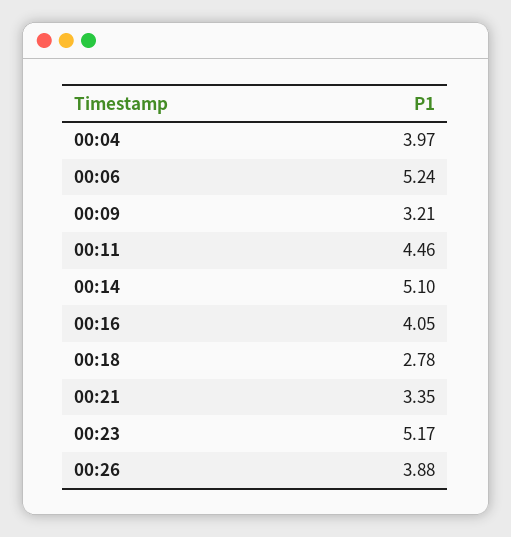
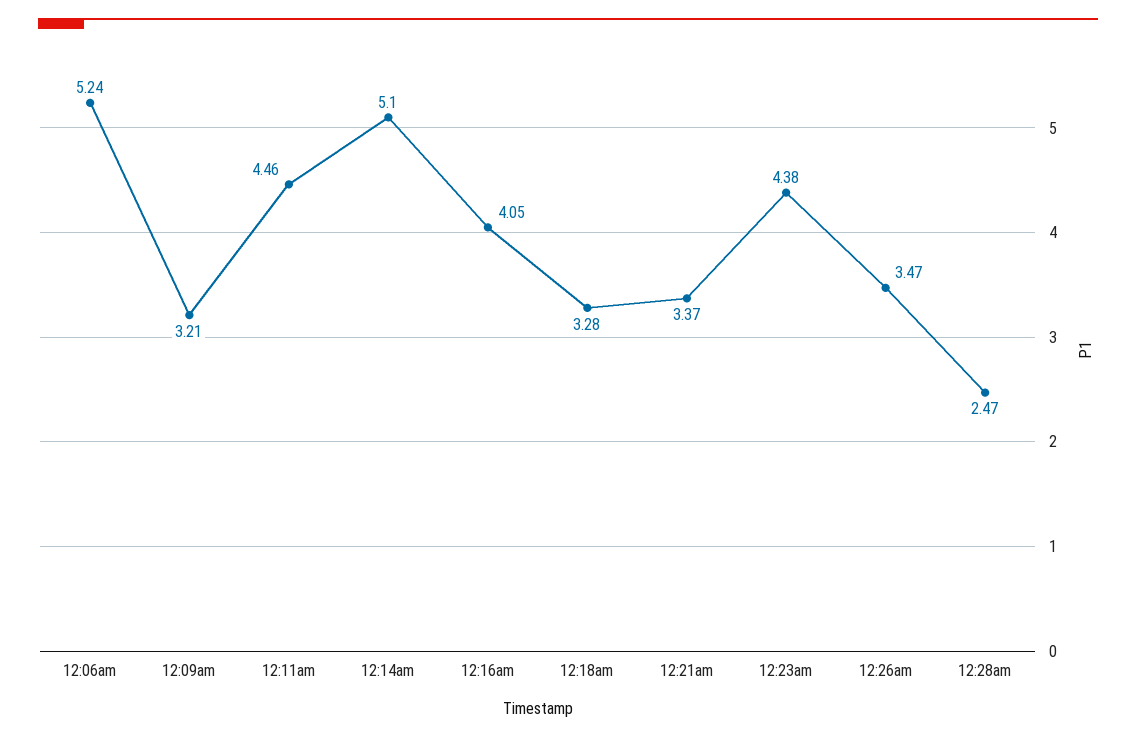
00:04: 3.97 -> none
00:18: 2.78 -> 3.28
00:21: 3.35 -> 3.37
00:23: 5.17 -> 4.38
00:26: 3.88 -> 3.47
12:28am: none -> 2.47

